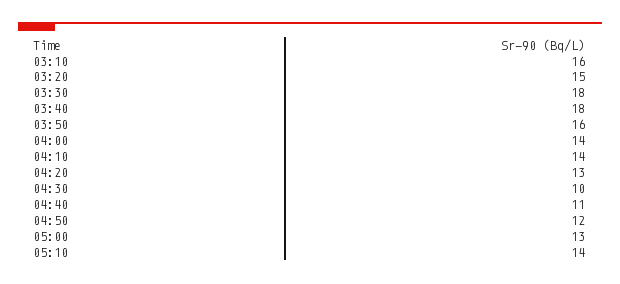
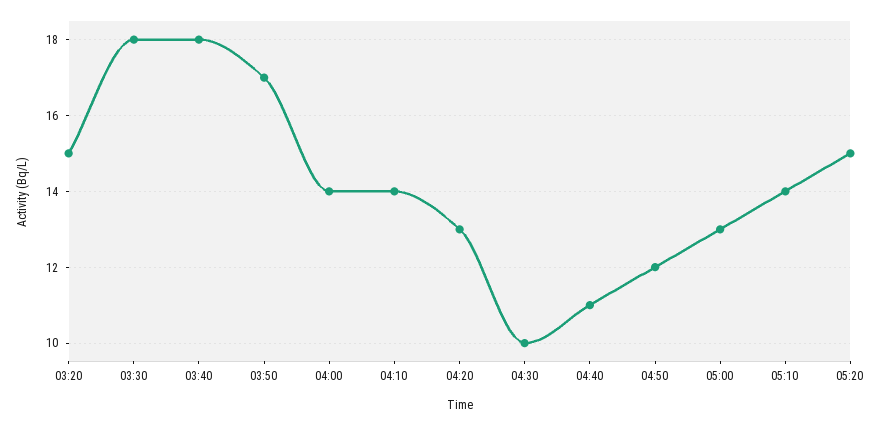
03:10: 16 -> none
03:50: 16 -> 17
05:20: none -> 15

